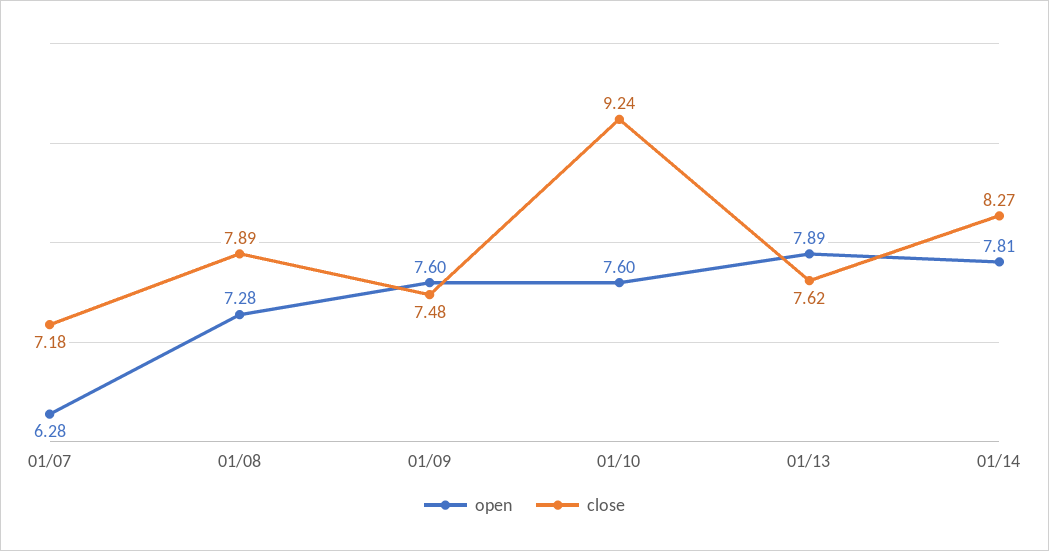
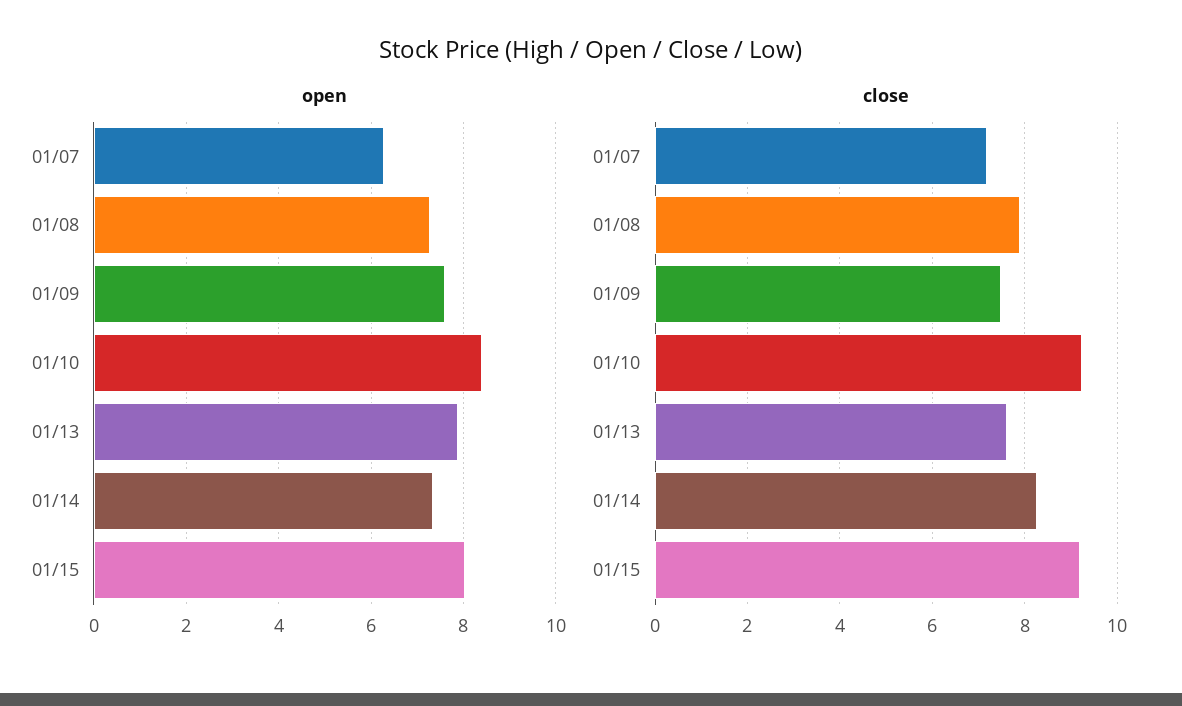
open, 01/10: 7.6 -> 8.4
open, 01/14: 7.81 -> 7.4
open, 01/15: none -> 8
close, 01/15: none -> 9.2

